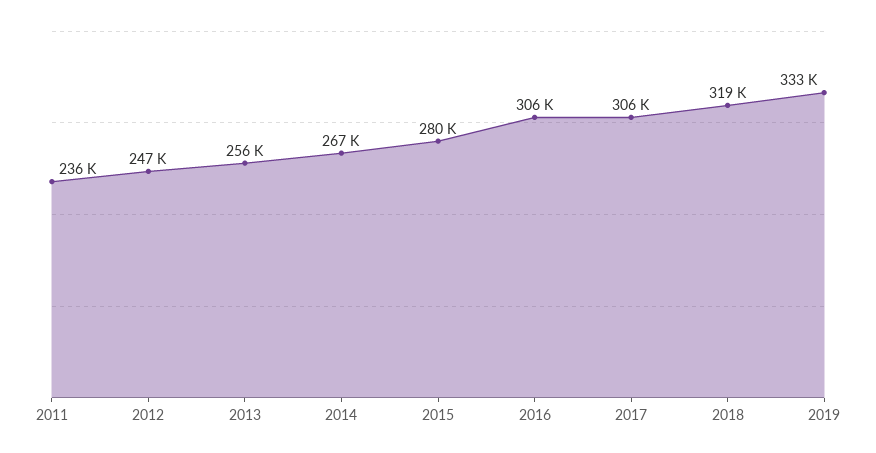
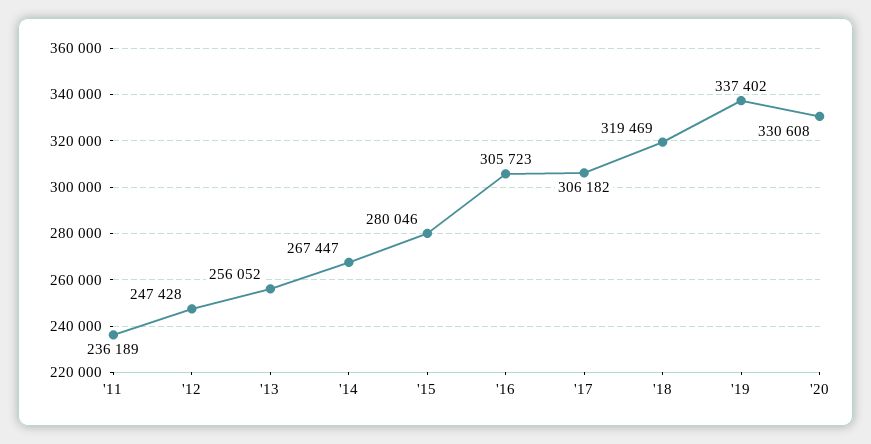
2019: 333000 -> 337402
'20: none -> 330608

